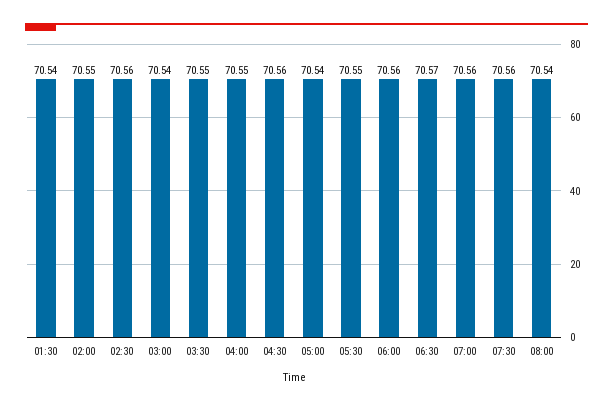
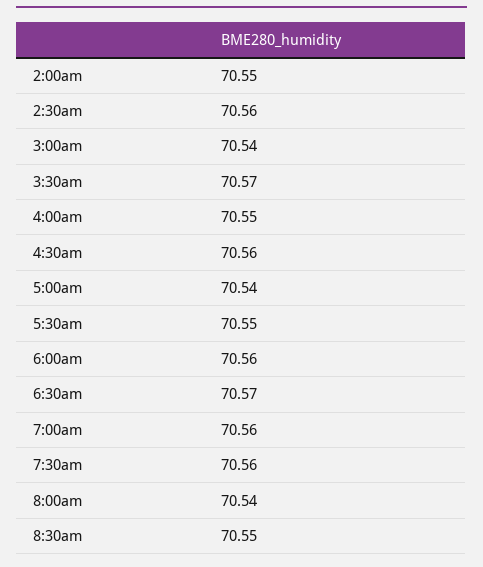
01:30: 70.54 -> none
03:30: 70.55 -> 70.57
8:30am: none -> 70.55

